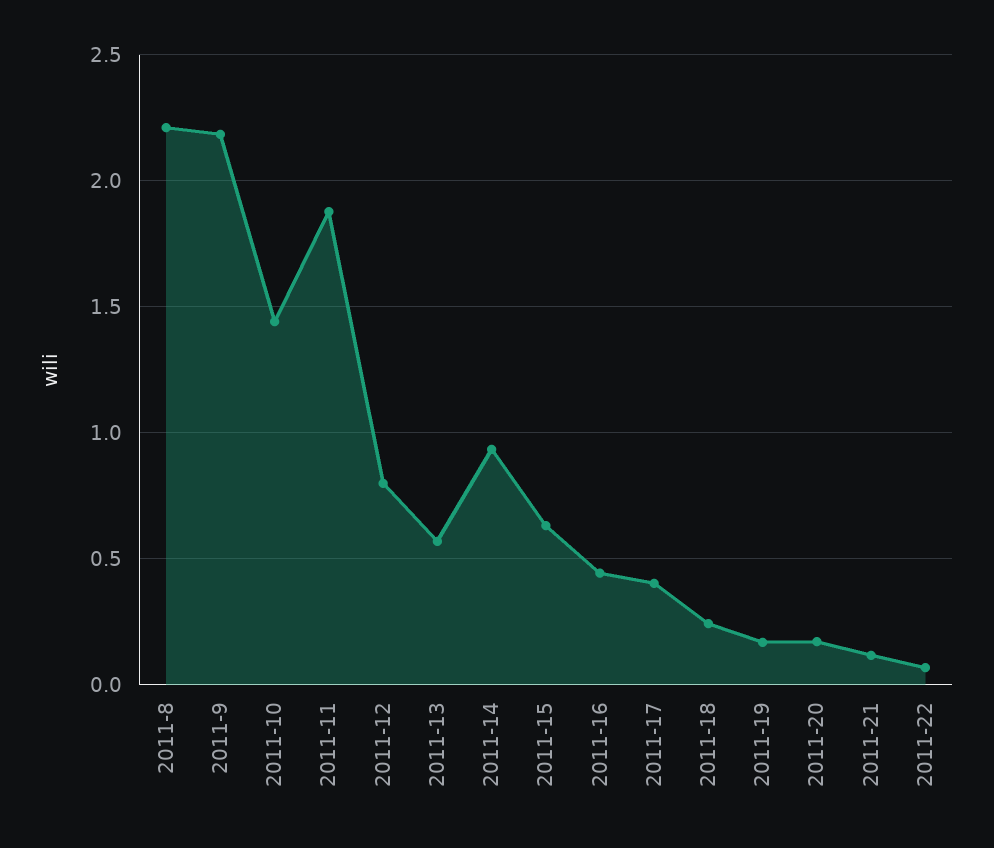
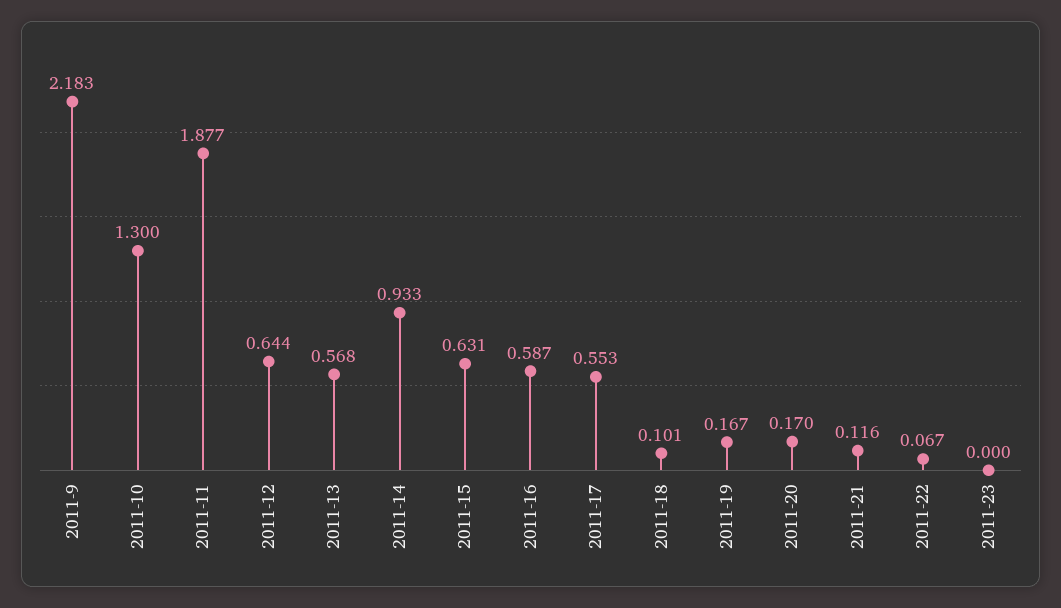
2011-8: 2.2 -> none
2011-10: 1.45 -> 1.3
2011-12: 0.8 -> 0.644
2011-16: 0.45 -> 0.587
2011-17: 0.4 -> 0.553
2011-18: 0.25 -> 0.101
2011-23: none -> 0

